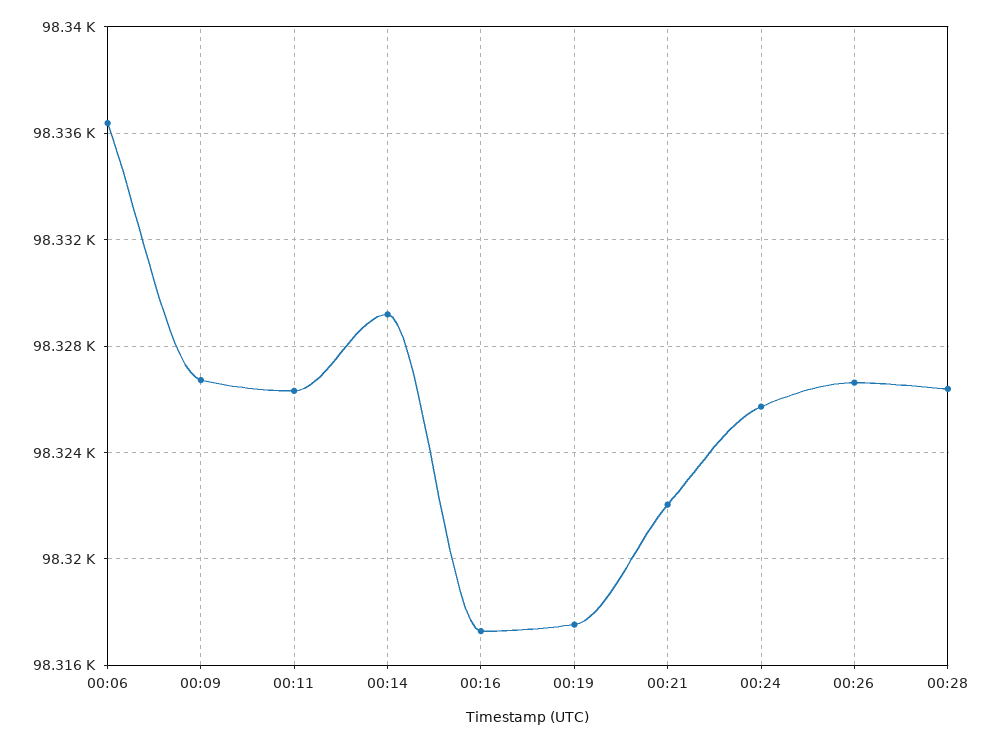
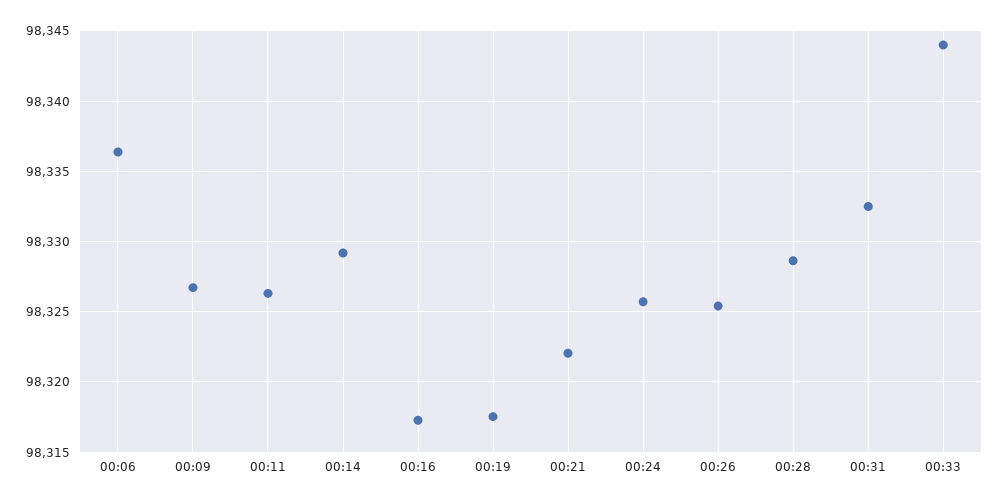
00:26: 98326.5 -> 98325.5
00:28: 98326.5 -> 98328.5
00:31: none -> 98332.5
00:33: none -> 98344

